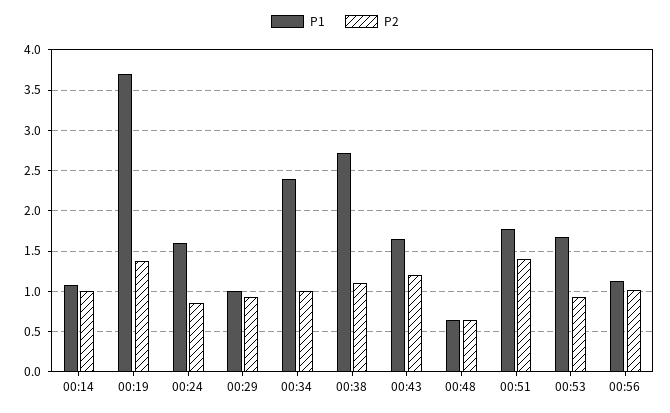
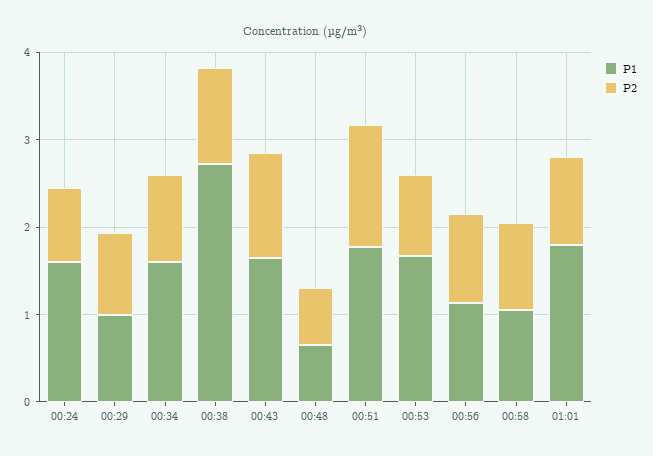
P1, 00:14: 1.1 -> none
P2, 00:14: 1 -> none
P1, 00:19: 3.7 -> none
P2, 00:19: 1.4 -> none
P1, 00:34: 2.4 -> 1.6
P1, 00:58: none -> 1
P2, 00:58: none -> 1
P1, 01:01: none -> 1.8
P2, 01:01: none -> 1

